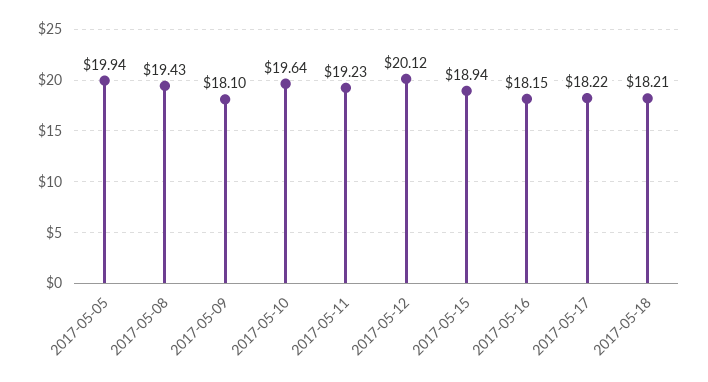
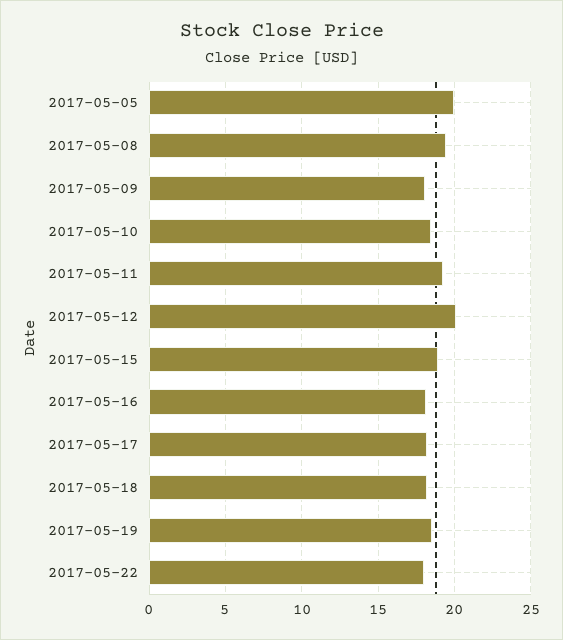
2017-05-10: 19.64 -> 18.5
2017-05-19: none -> 18.5
2017-05-22: none -> 18

